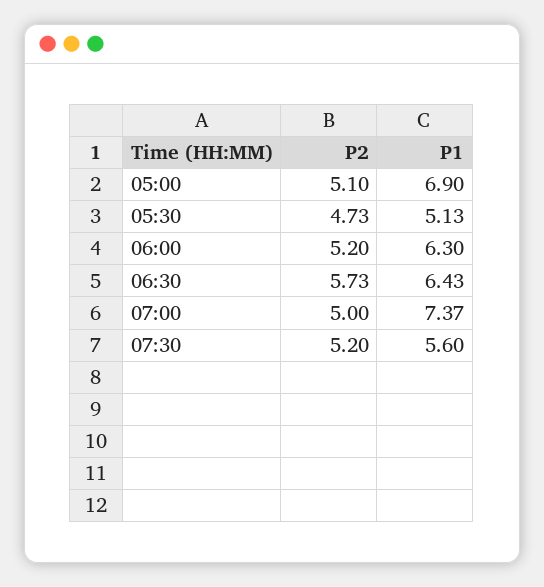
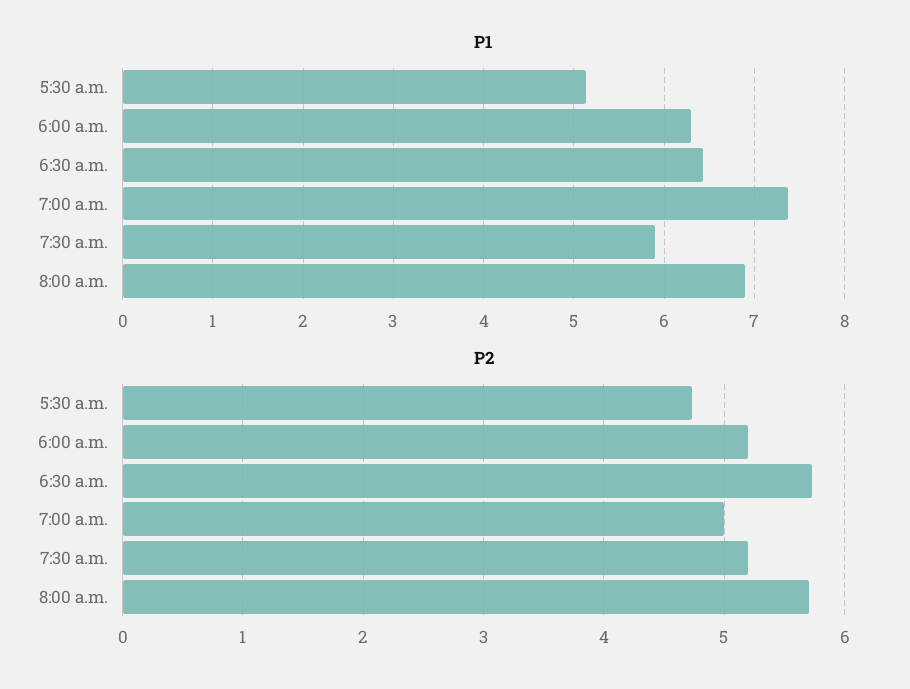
P2, 05:00: 5.1 -> none
P1, 05:00: 6.9 -> none
P1, 07:30: 5.6 -> 5.9
P1, 8:00 a.m.: none -> 6.9
P2, 8:00 a.m.: none -> 5.7

